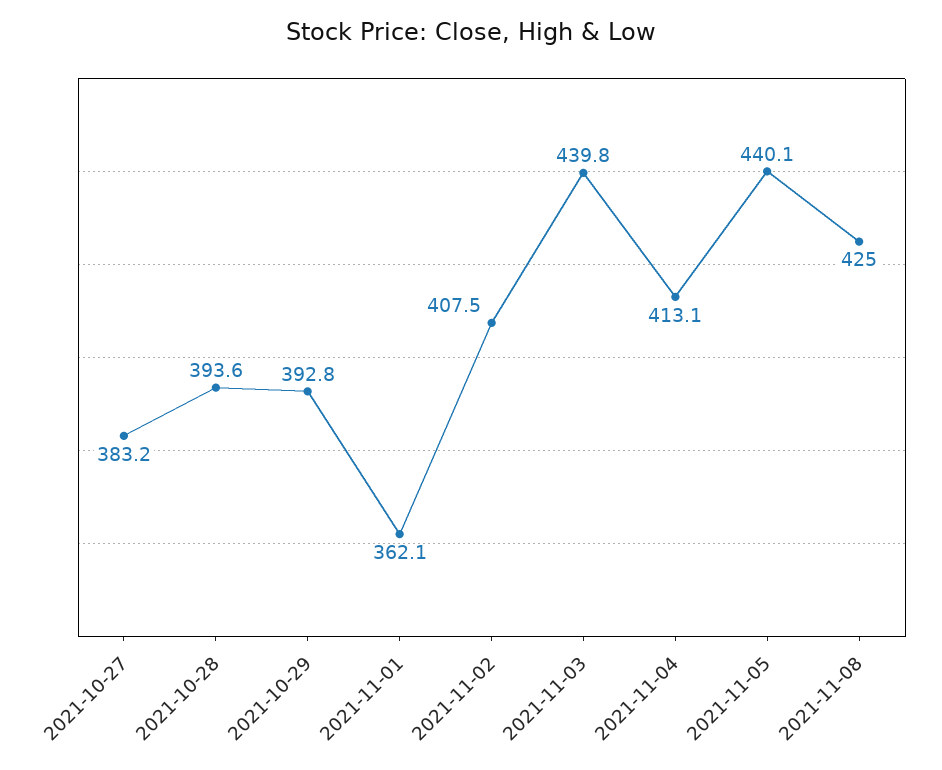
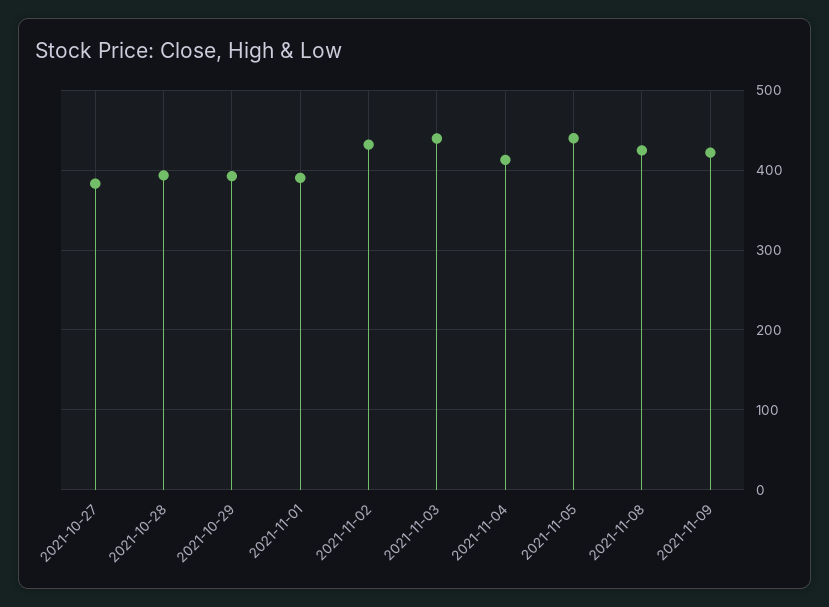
2021-11-01: 362.1 -> 390
2021-11-02: 407.5 -> 430
2021-11-09: none -> 420

